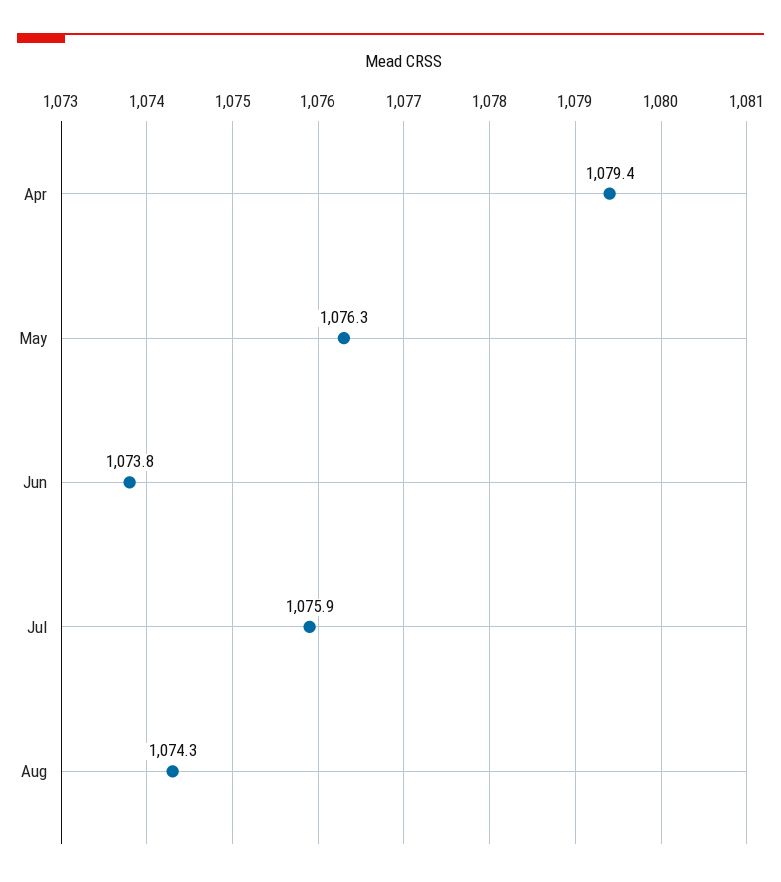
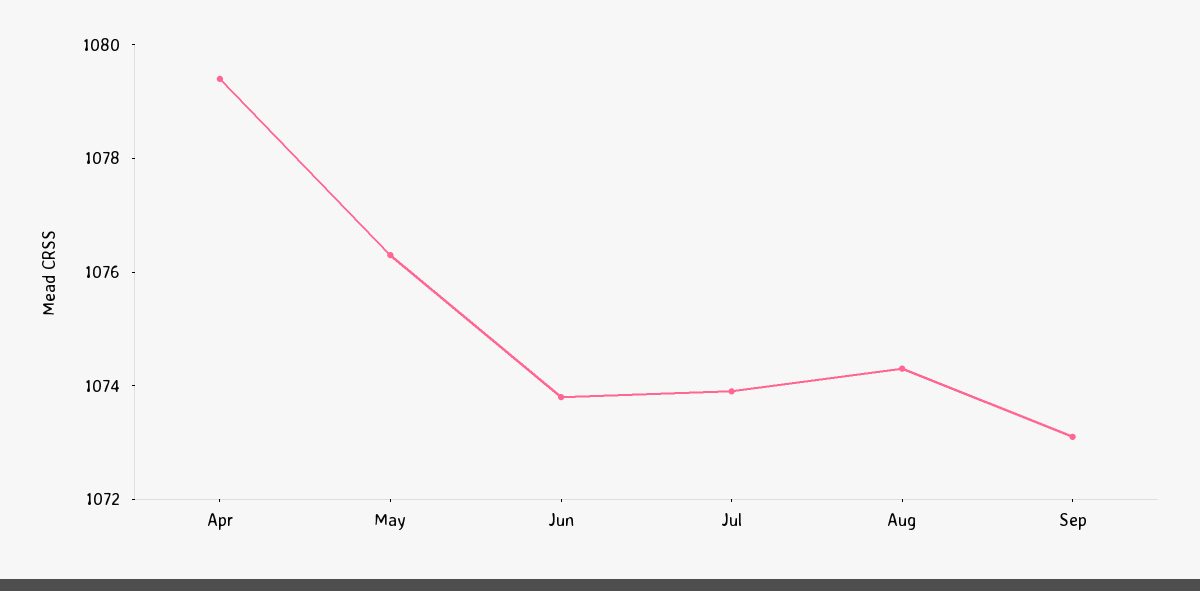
Jul: 1075.9 -> 1074
Sep: none -> 1073

